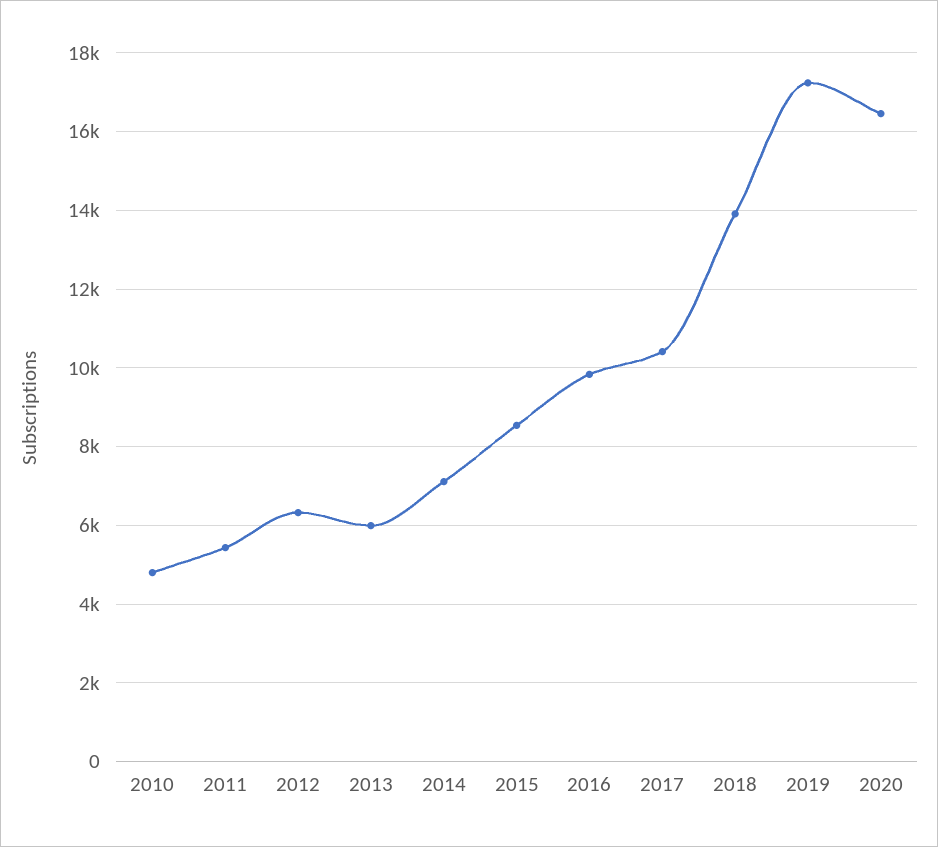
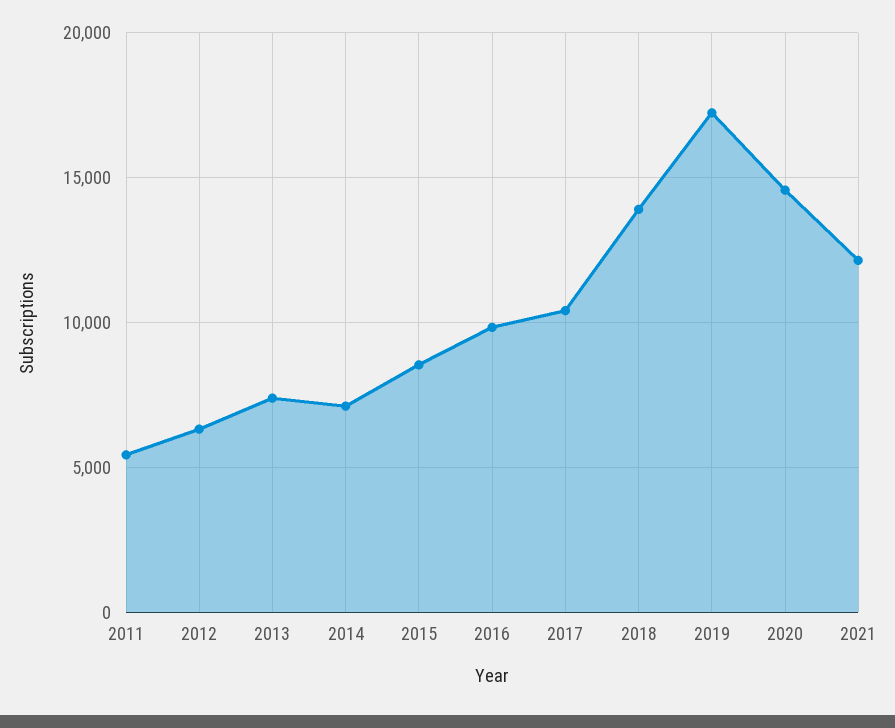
2010: 4800 -> none
2013: 6000 -> 7500
2020: 16400 -> 14500
2021: none -> 12000

